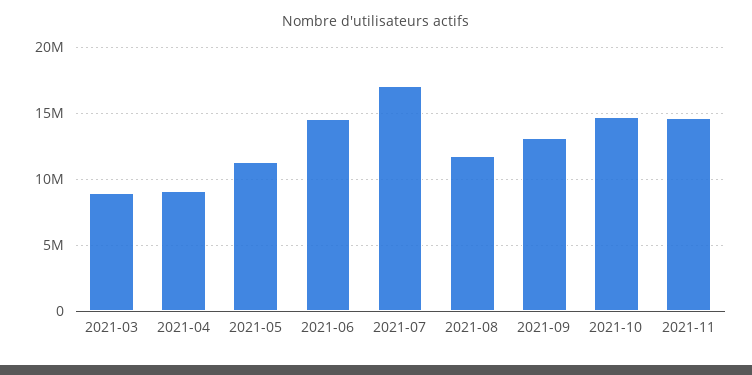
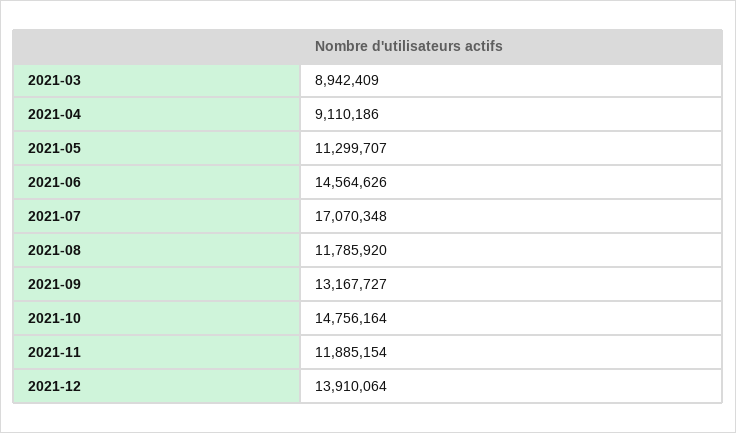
2021-11: 14500000 -> 11885154
2021-12: none -> 13910064

